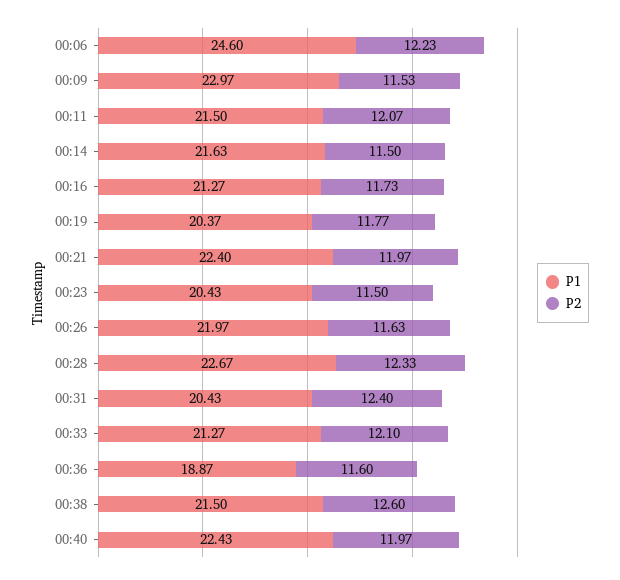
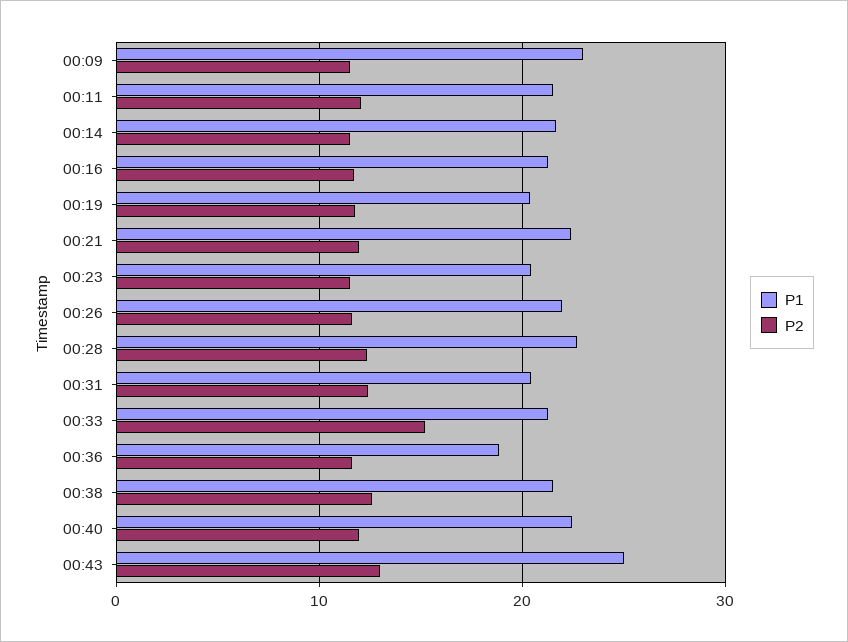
P1, 00:06: 24.6 -> none
P2, 00:06: 12.23 -> none
P2, 00:33: 12.1 -> 15
P1, 00:43: none -> 25
P2, 00:43: none -> 13

